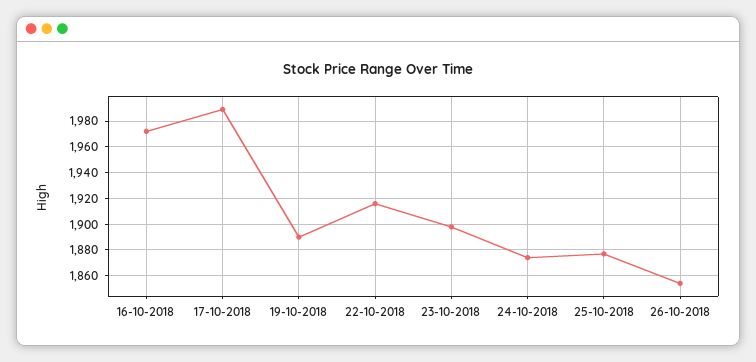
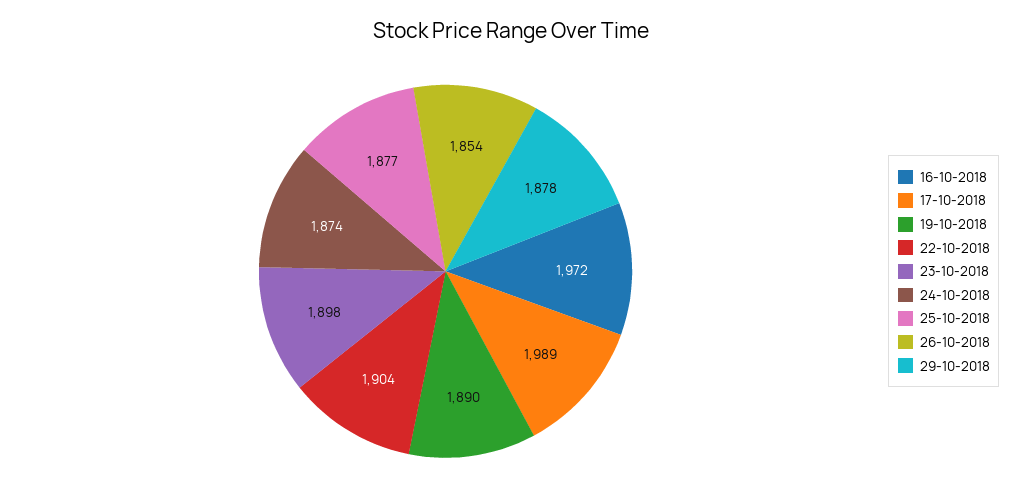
22-10-2018: 1915 -> 1904
29-10-2018: none -> 1878

